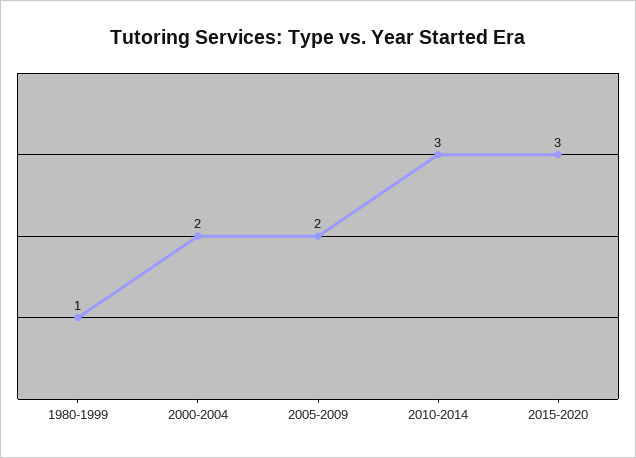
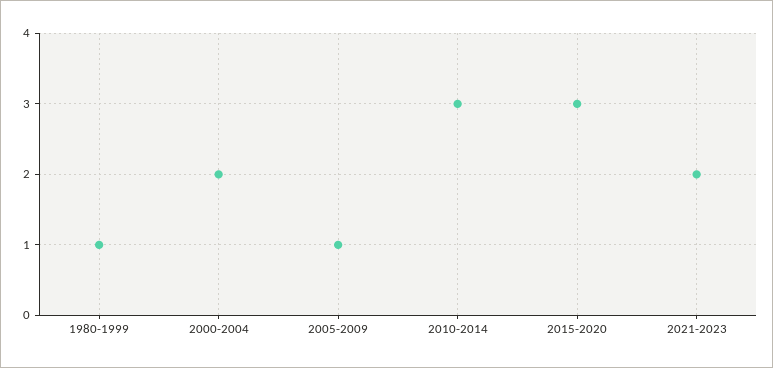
2005-2009: 2 -> 1
2021-2023: none -> 2

